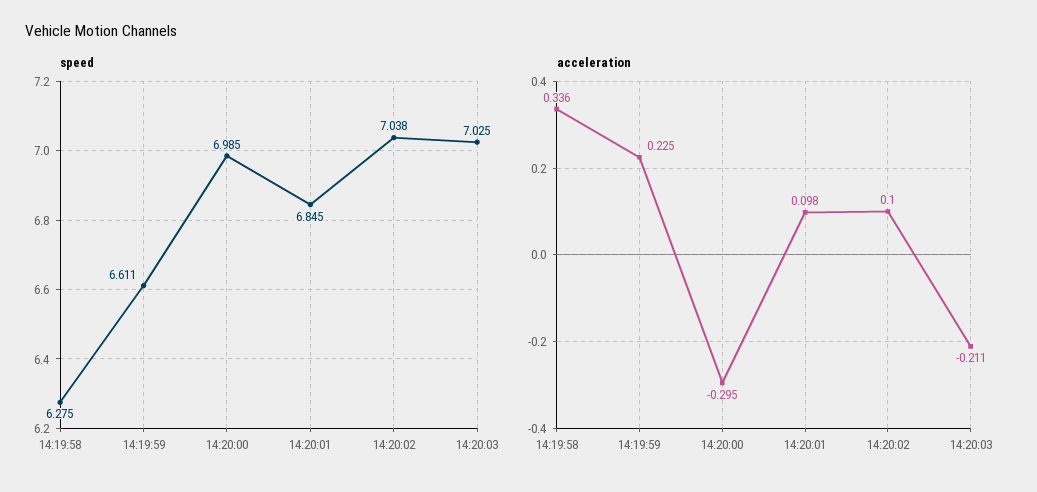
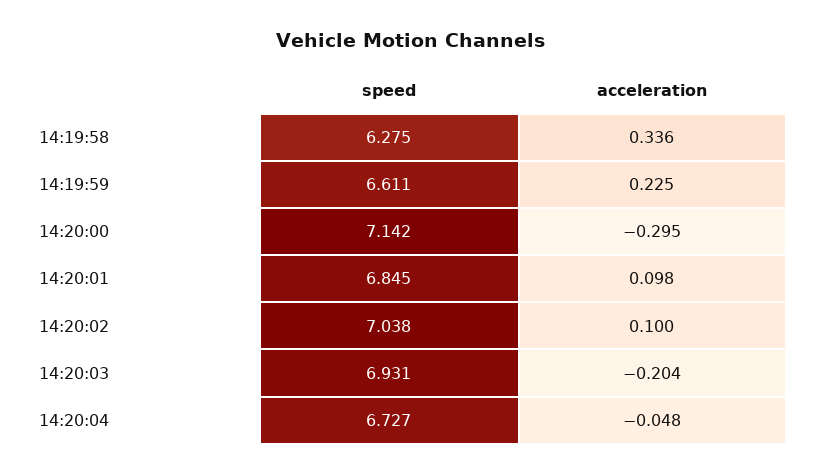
speed, 14:20:00: 6.985 -> 7.142
speed, 14:20:03: 7.025 -> 6.931
acceleration, 14:20:03: -0.211 -> -0.204
speed, 14:20:04: none -> 6.727
acceleration, 14:20:04: none -> -0.048

